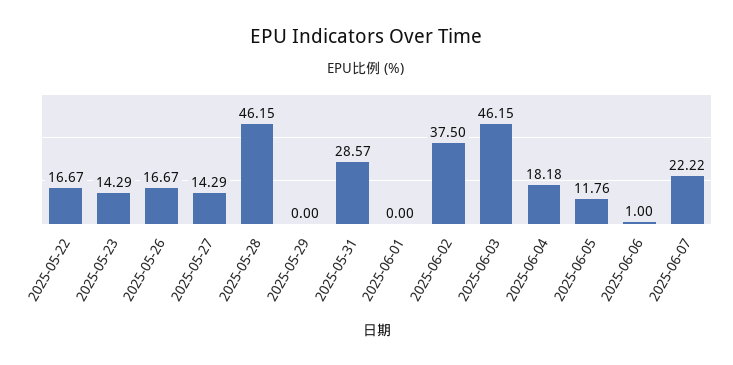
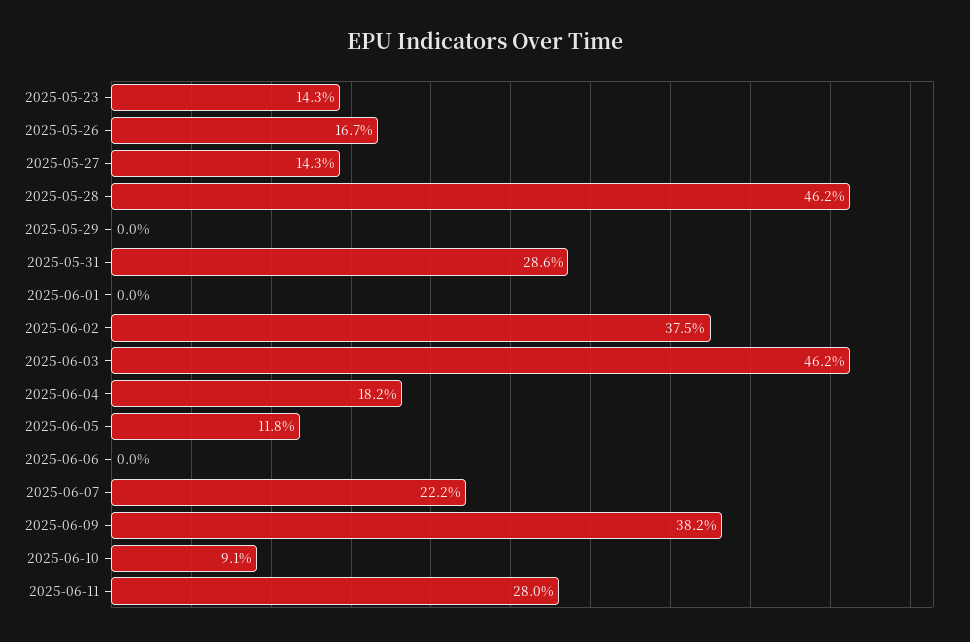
2025-05-22: 16.67 -> none
2025-06-06: 1 -> 0
2025-06-09: none -> 38.2
2025-06-10: none -> 9.1
2025-06-11: none -> 28

